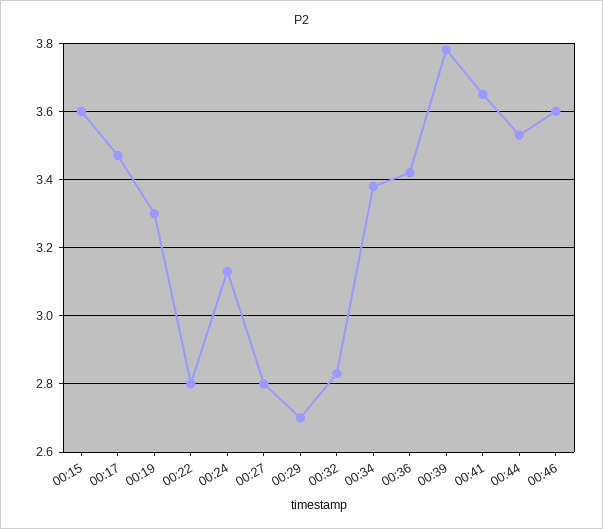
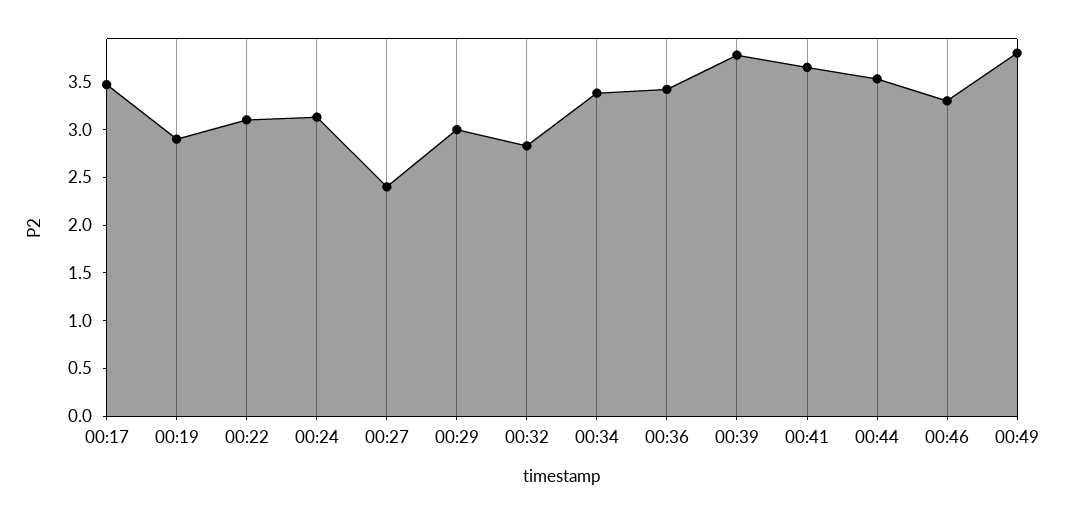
00:15: 3.6 -> none
00:19: 3.3 -> 2.9
00:22: 2.8 -> 3.1
00:27: 2.8 -> 2.4
00:29: 2.7 -> 3
00:46: 3.6 -> 3.3
00:49: none -> 3.8

